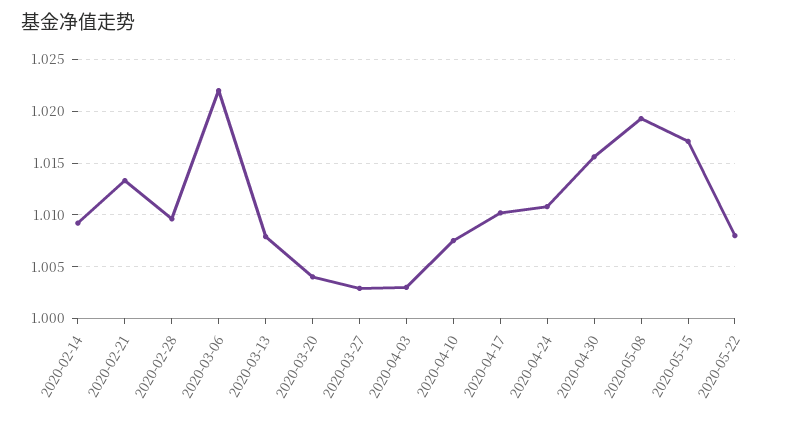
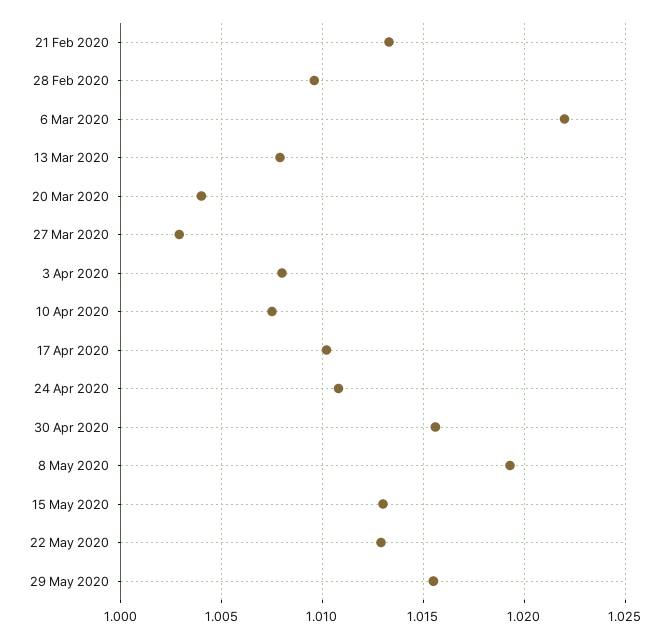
2020-02-14: 1.009 -> none
2020-04-03: 1.003 -> 1.008
2020-05-15: 1.017 -> 1.013
2020-05-22: 1.008 -> 1.013
29 May 2020: none -> 1.0155

